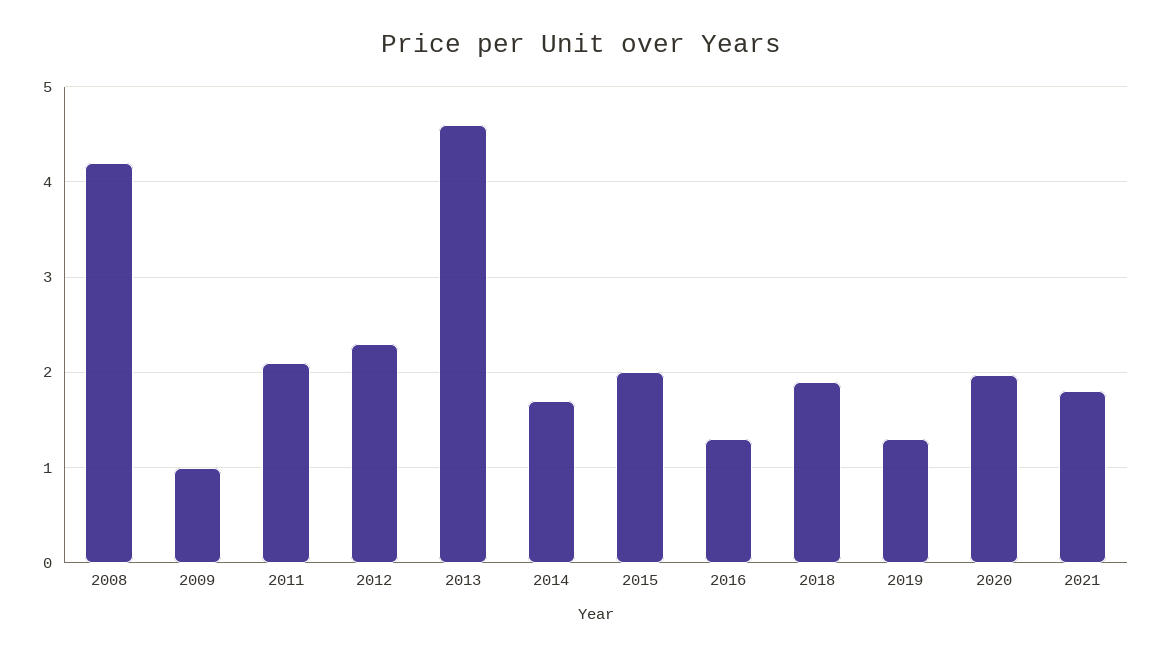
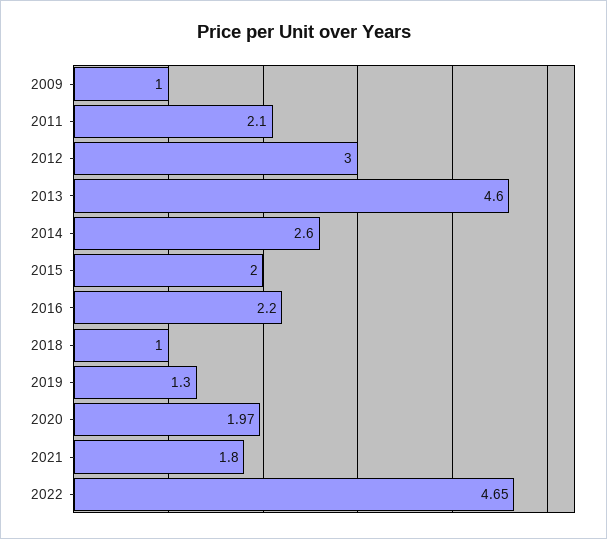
2008: 4.2 -> none
2012: 2.3 -> 3
2014: 1.7 -> 2.6
2016: 1.3 -> 2.2
2018: 1.9 -> 1
2022: none -> 4.65

